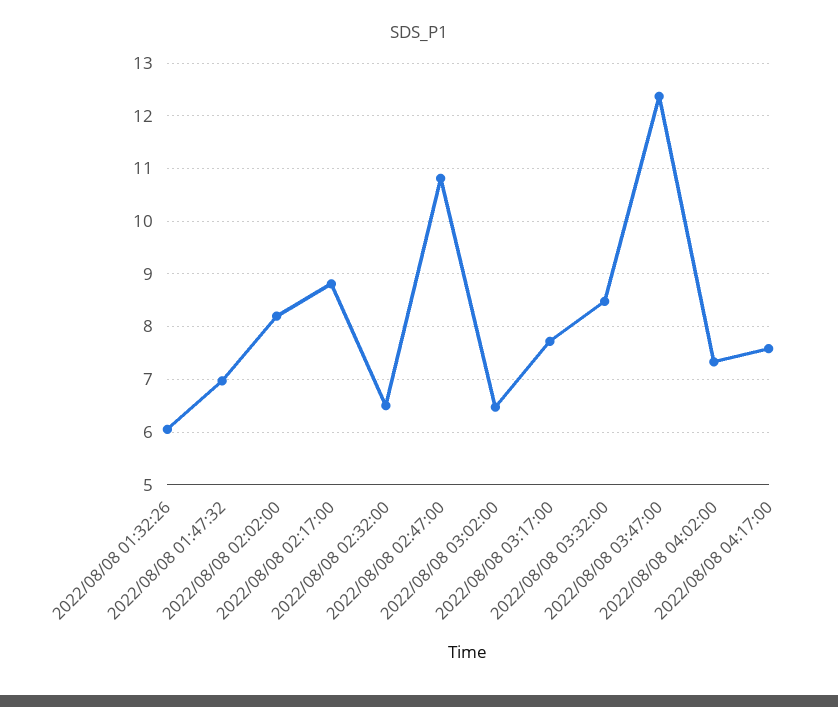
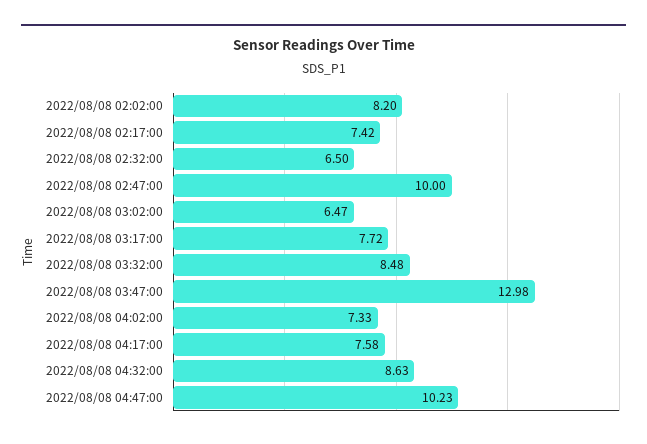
2022/08/08 01:32:26: 6 -> none
2022/08/08 01:47:32: 7 -> none
2022/08/08 02:17:00: 8.8 -> 7.42
2022/08/08 02:47:00: 10.8 -> 10
2022/08/08 03:47:00: 12.4 -> 12.98
2022/08/08 04:32:00: none -> 8.63
2022/08/08 04:47:00: none -> 10.23

